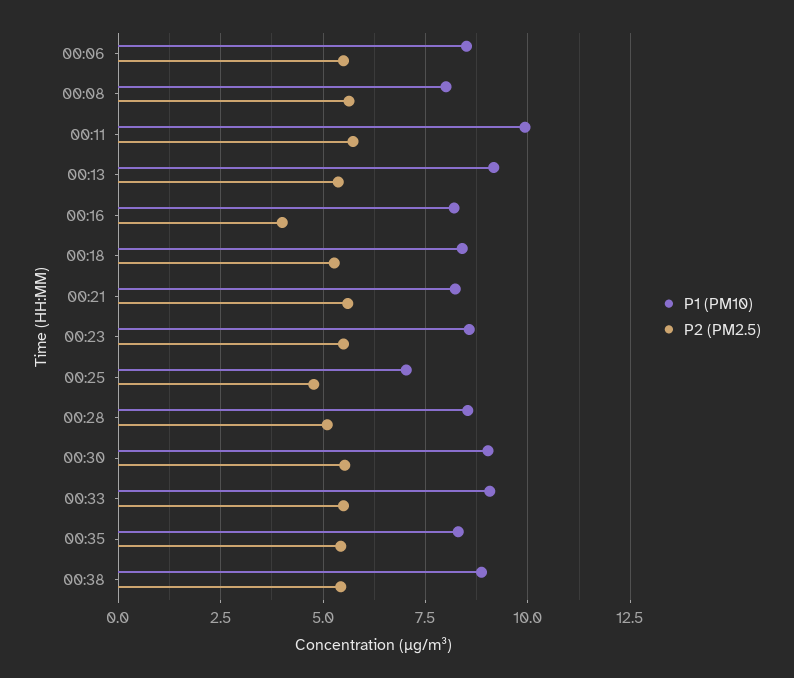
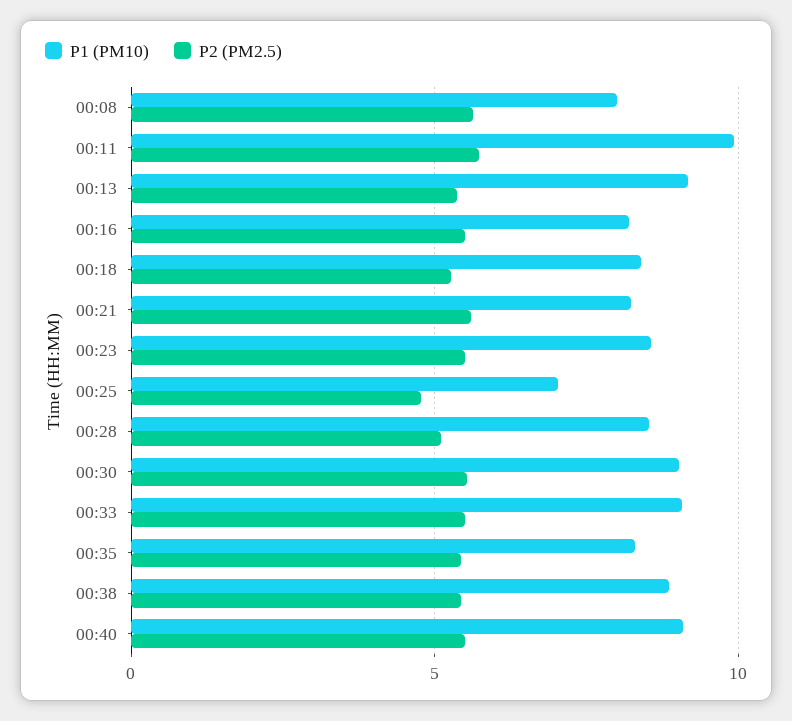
P1 (PM10), 00:06: 8.5 -> none
P2 (PM2.5), 00:06: 5.5 -> none
P2 (PM2.5), 00:16: 4 -> 5.5
P1 (PM10), 00:40: none -> 9
P2 (PM2.5), 00:40: none -> 5.5

